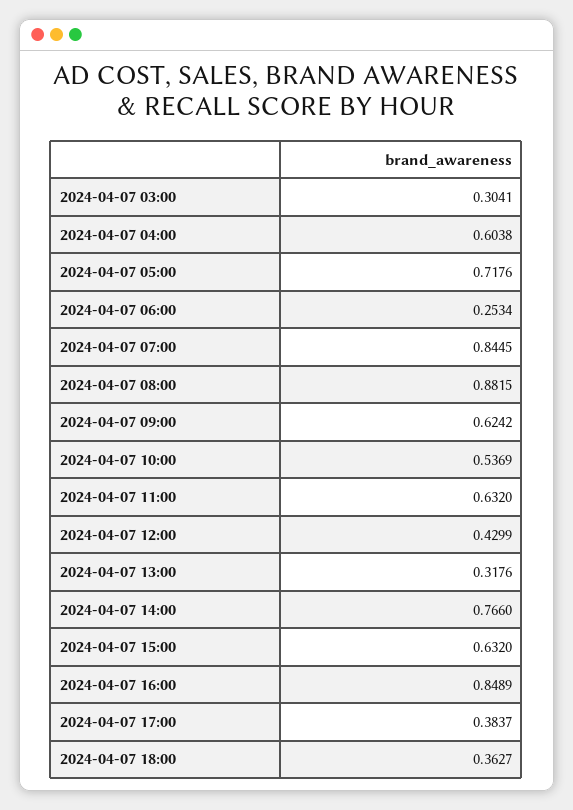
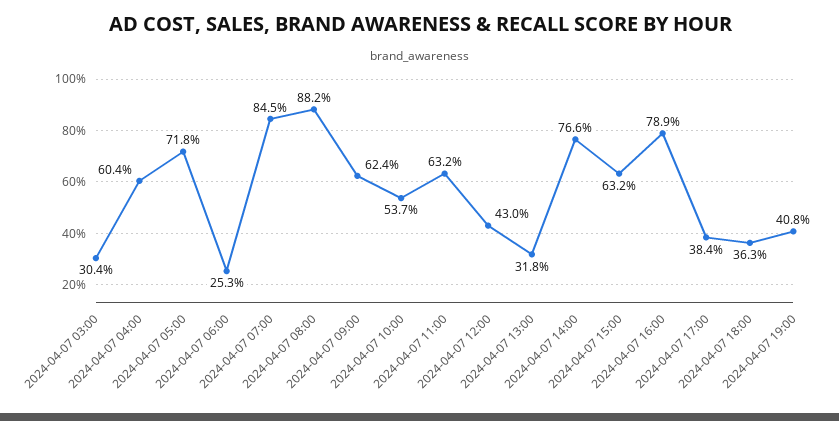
2024-04-07 16:00: 0.8489 -> 0.789
2024-04-07 19:00: none -> 0.408

